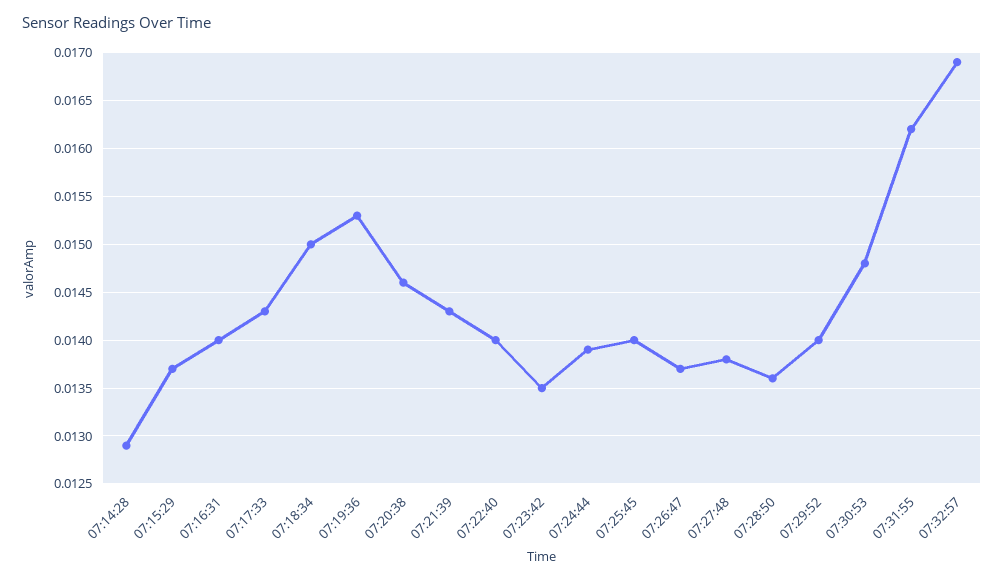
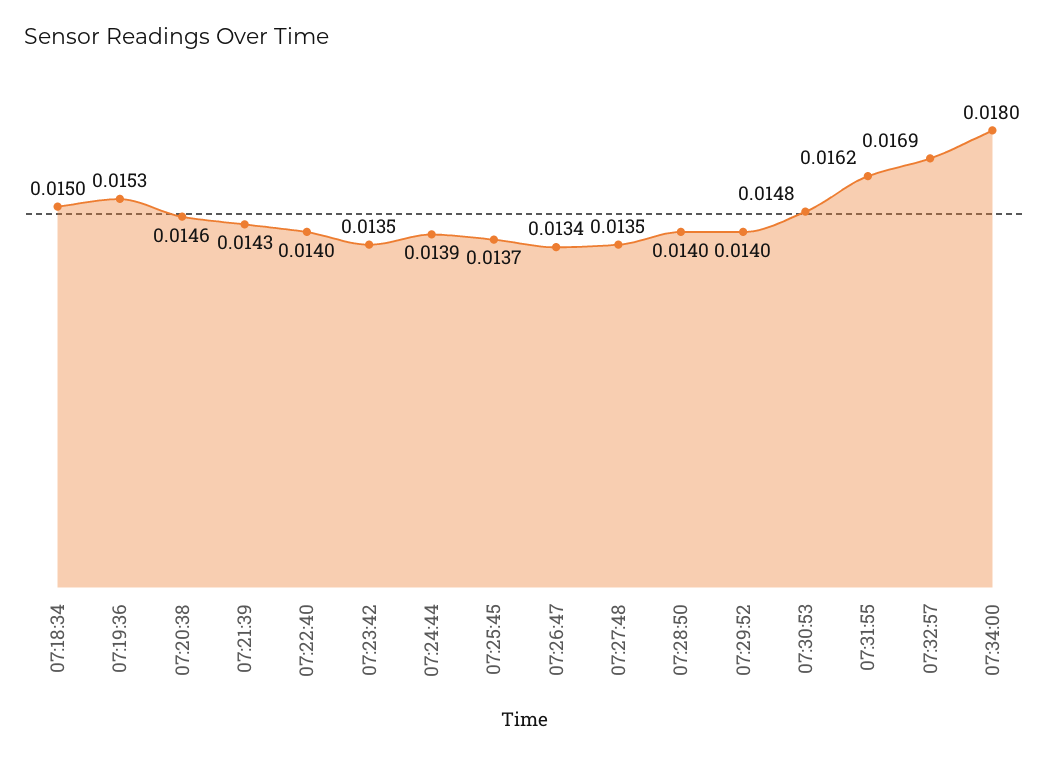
07:14:28: 0.0129 -> none
07:15:29: 0.0137 -> none
07:16:31: 0.014 -> none
07:17:33: 0.0143 -> none
07:25:45: 0.014 -> 0.0137
07:26:47: 0.0137 -> 0.0134
07:27:48: 0.0138 -> 0.0135
07:28:50: 0.0136 -> 0.014
07:34:00: none -> 0.018

